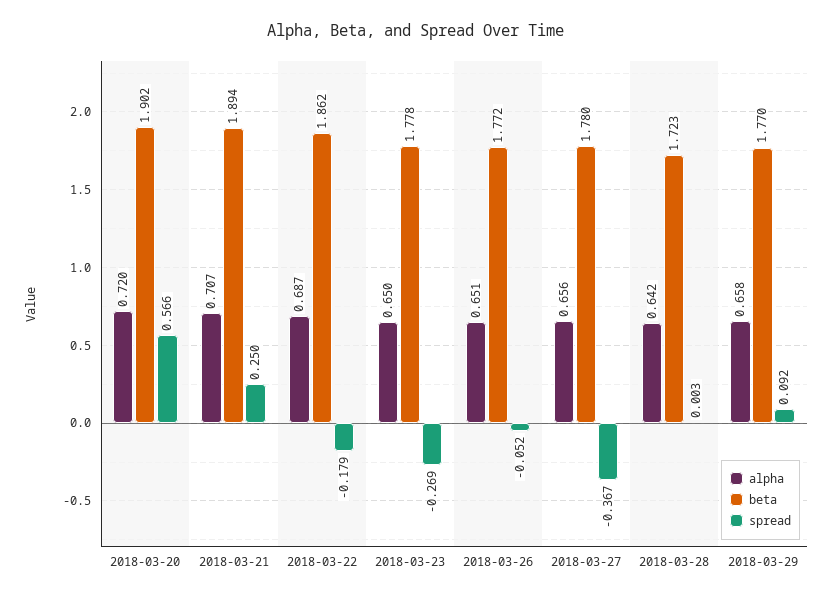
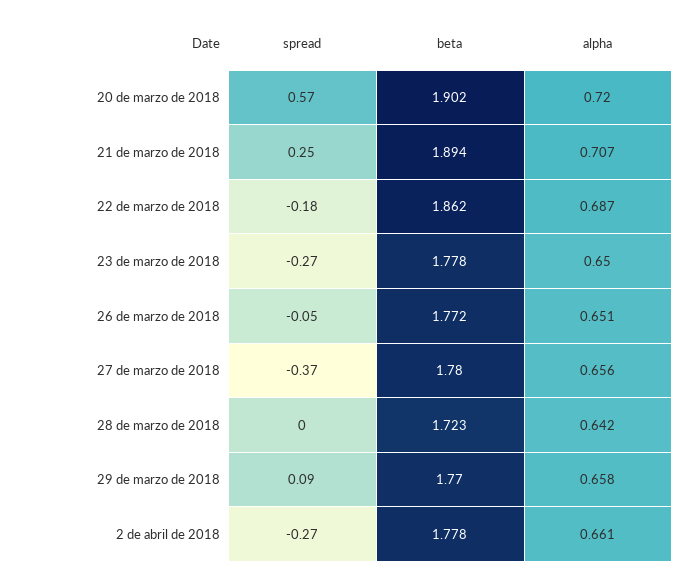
spread, 2 de abril de 2018: none -> -0.27
beta, 2 de abril de 2018: none -> 1.778
alpha, 2 de abril de 2018: none -> 0.661

